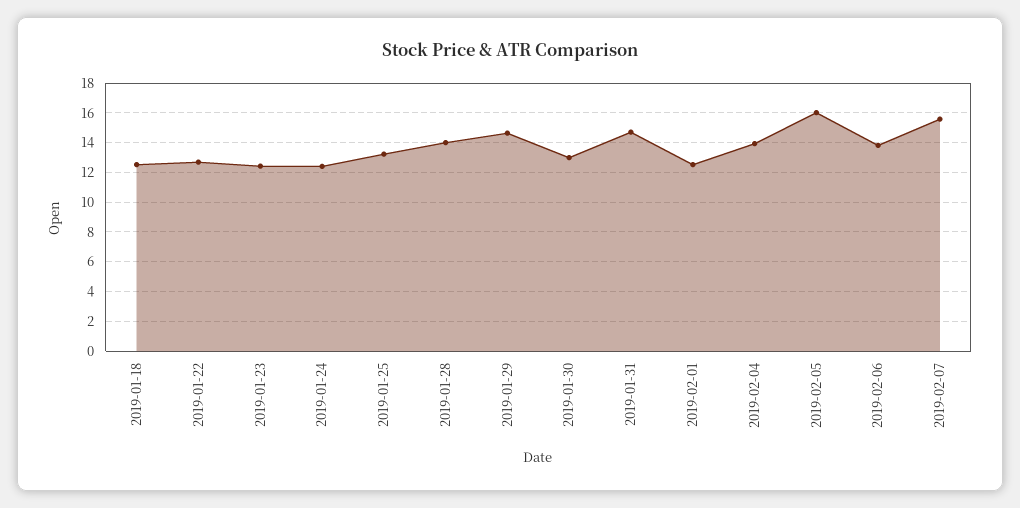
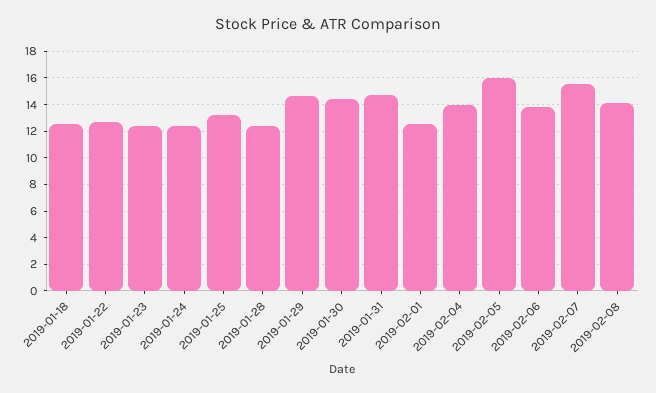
2019-01-28: 14 -> 12.5
2019-01-30: 13 -> 14.5
2019-02-08: none -> 14

